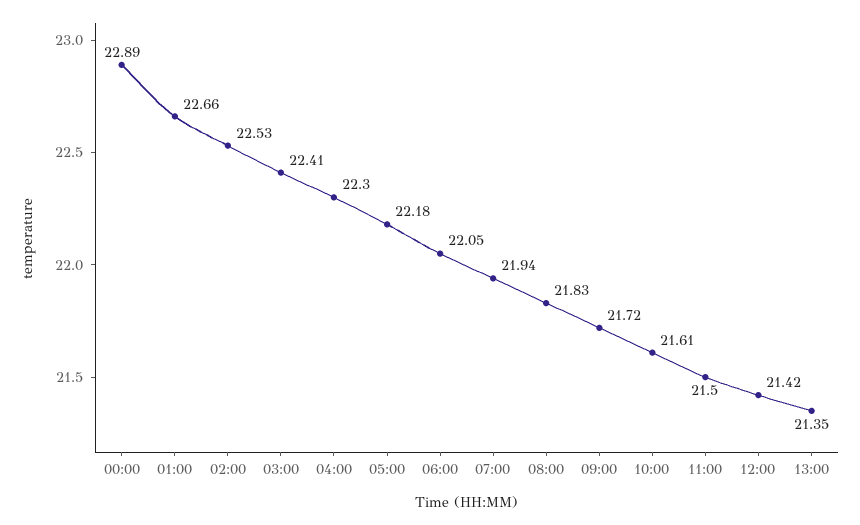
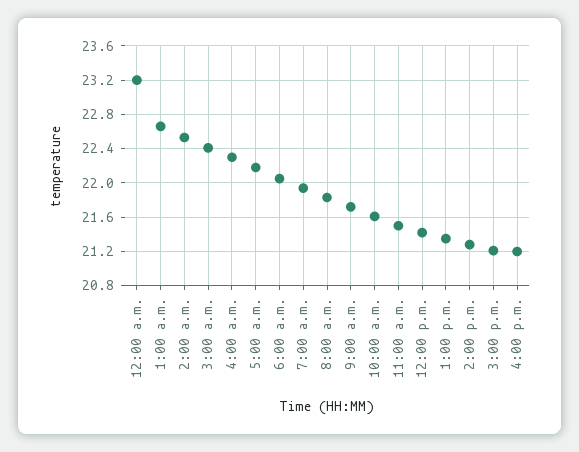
00:00: 22.89 -> 23.2
2:00 p.m.: none -> 21.3
3:00 p.m.: none -> 21.2
4:00 p.m.: none -> 21.2

